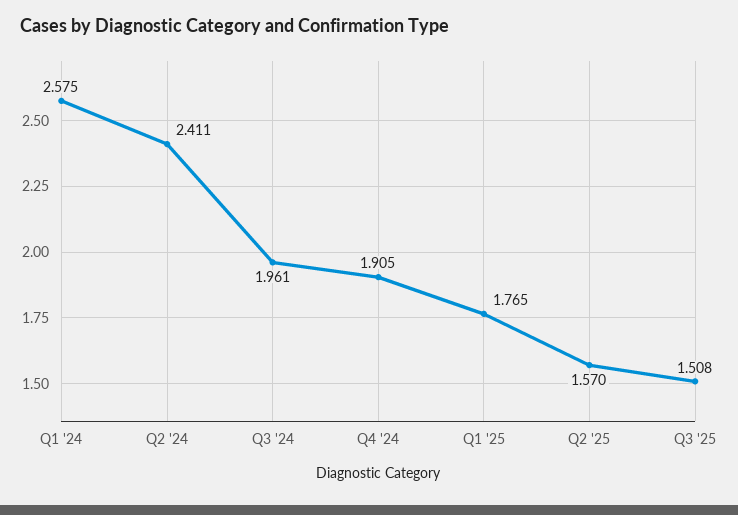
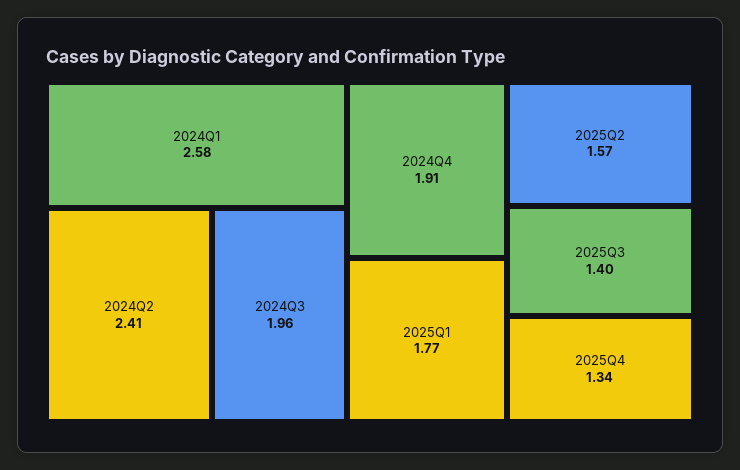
Q3 '25: 1.508 -> 1.4
2025Q4: none -> 1.34

